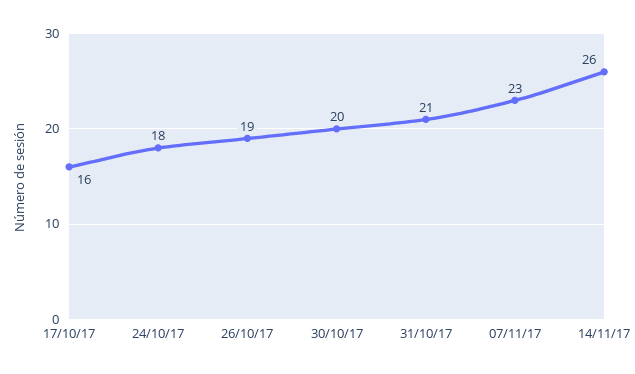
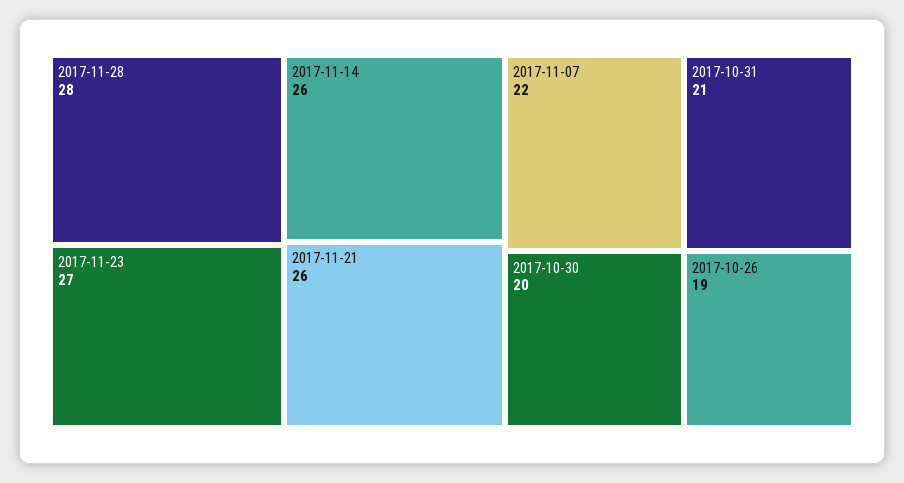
17/10/17: 16 -> none
24/10/17: 18 -> none
07/11/17: 23 -> 22
2017-11-28: none -> 28
2017-11-23: none -> 27
2017-11-21: none -> 26

